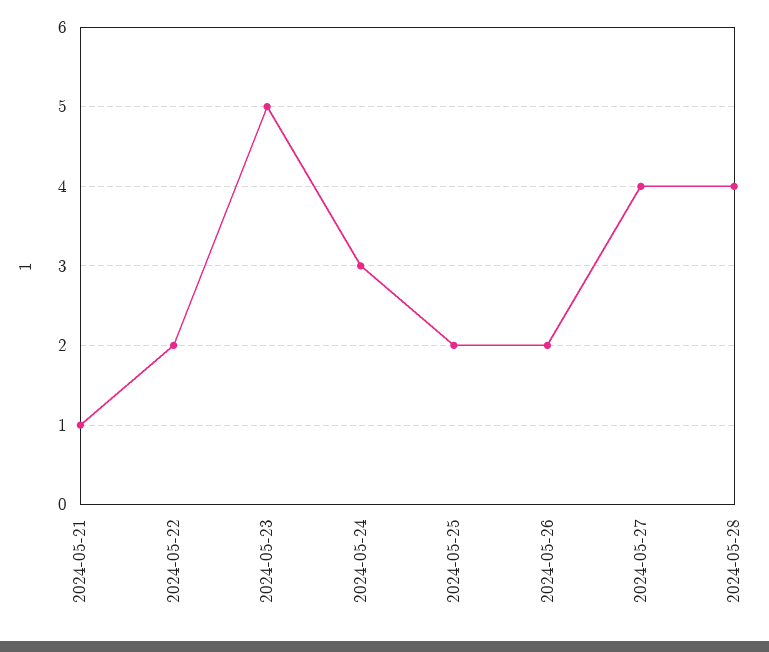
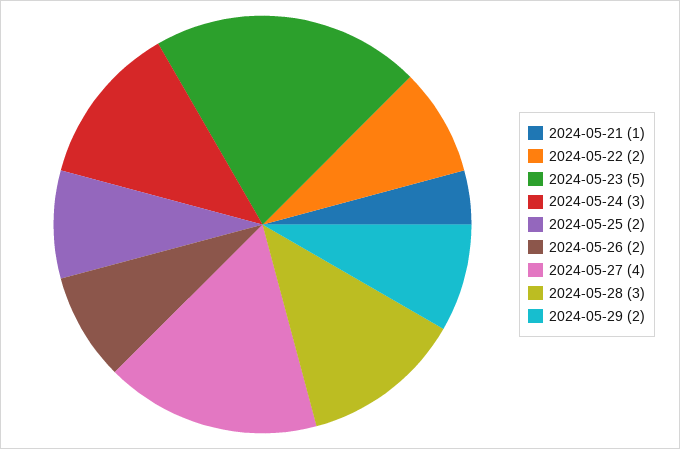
2024-05-28: 4 -> 3
2024-05-29: none -> 2

